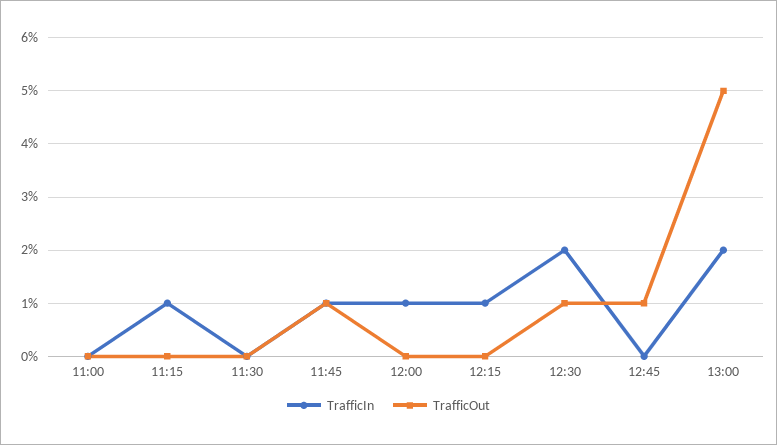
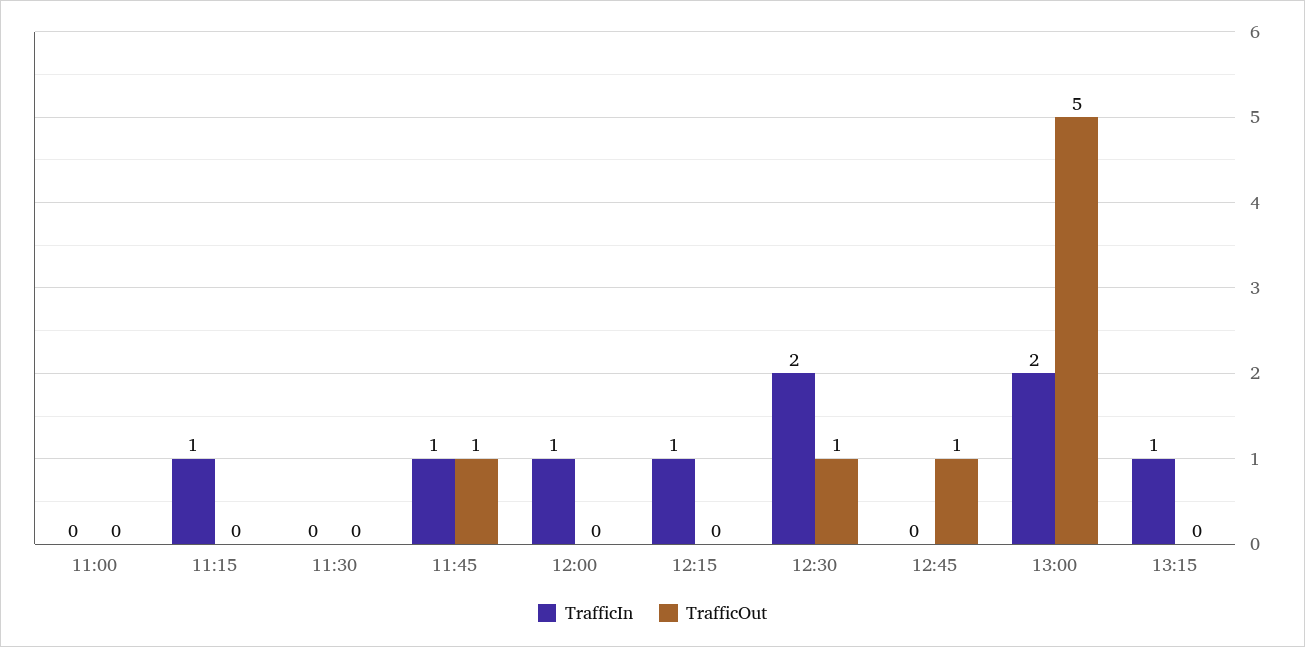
TrafficIn, 13:15: none -> 1
TrafficOut, 13:15: none -> 0

